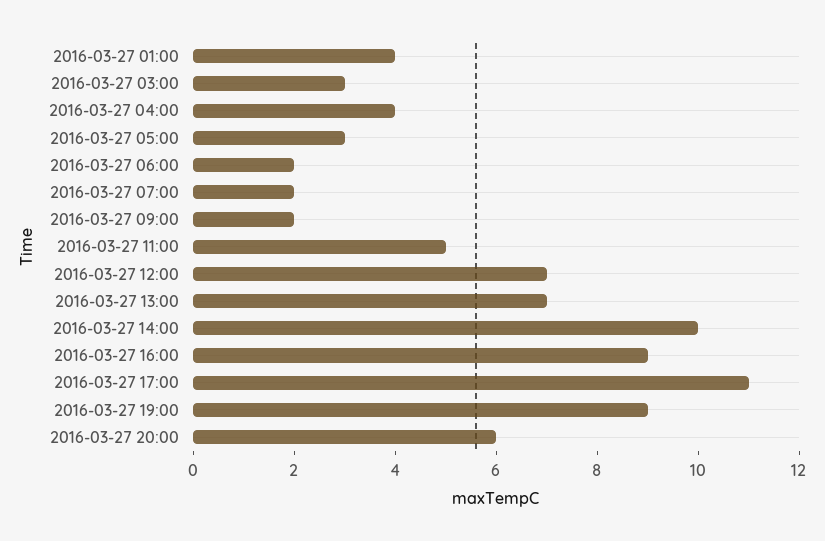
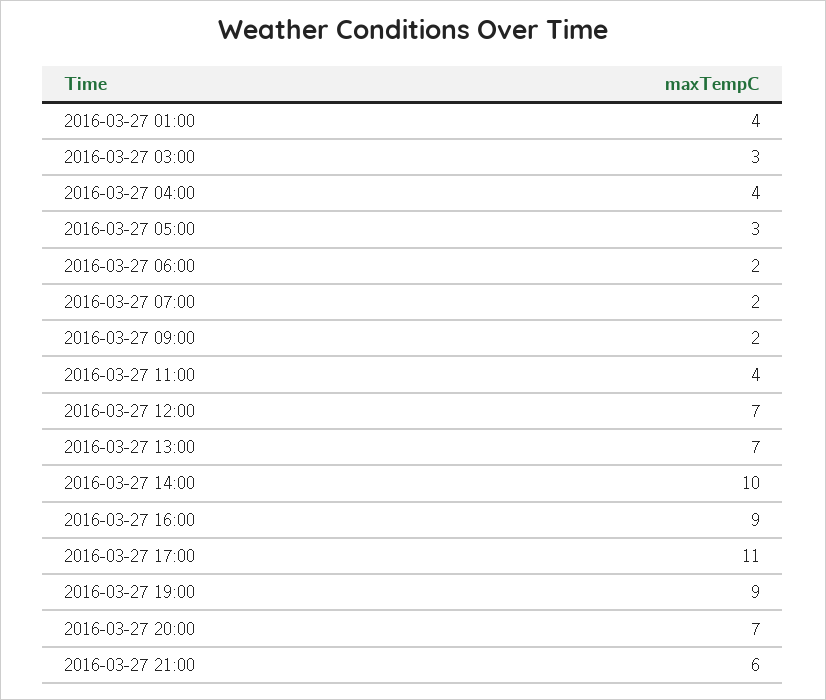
2016-03-27 11:00: 5 -> 4
2016-03-27 20:00: 6 -> 7
2016-03-27 21:00: none -> 6

